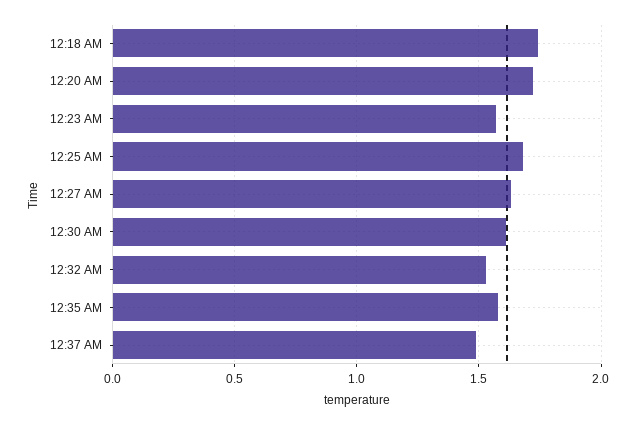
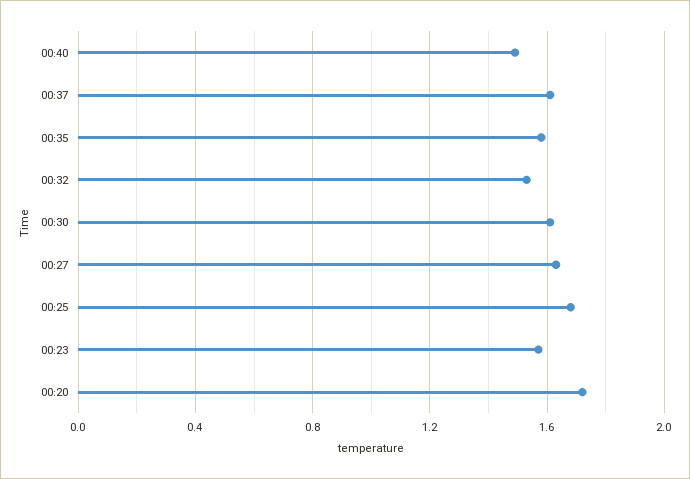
12:18 AM: 1.75 -> none
12:37 AM: 1.5 -> 1.6
00:40: none -> 1.5

